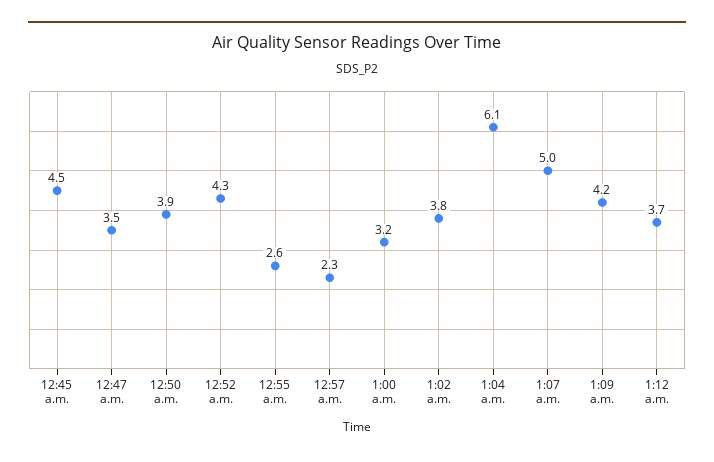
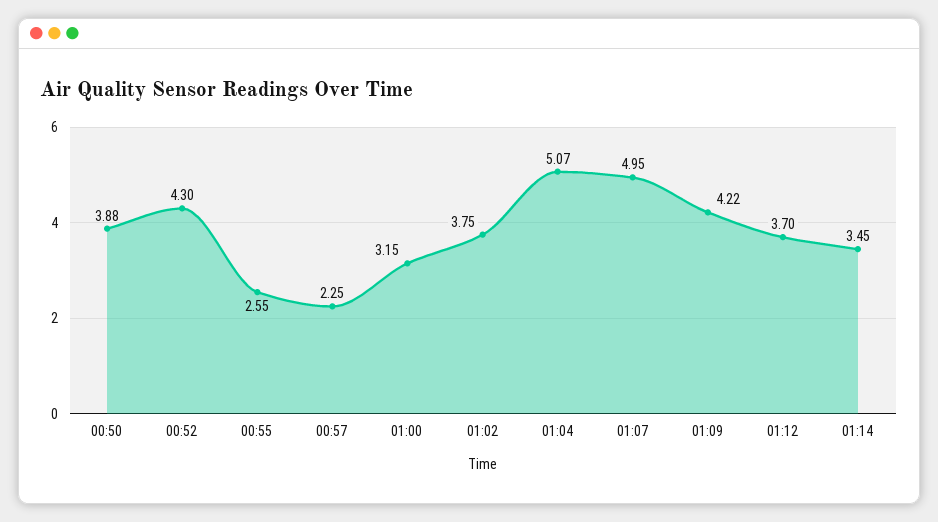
12:45 a.m.: 4.5 -> none
12:47 a.m.: 3.5 -> none
1:04 a.m.: 6.1 -> 5.07
01:14: none -> 3.45

